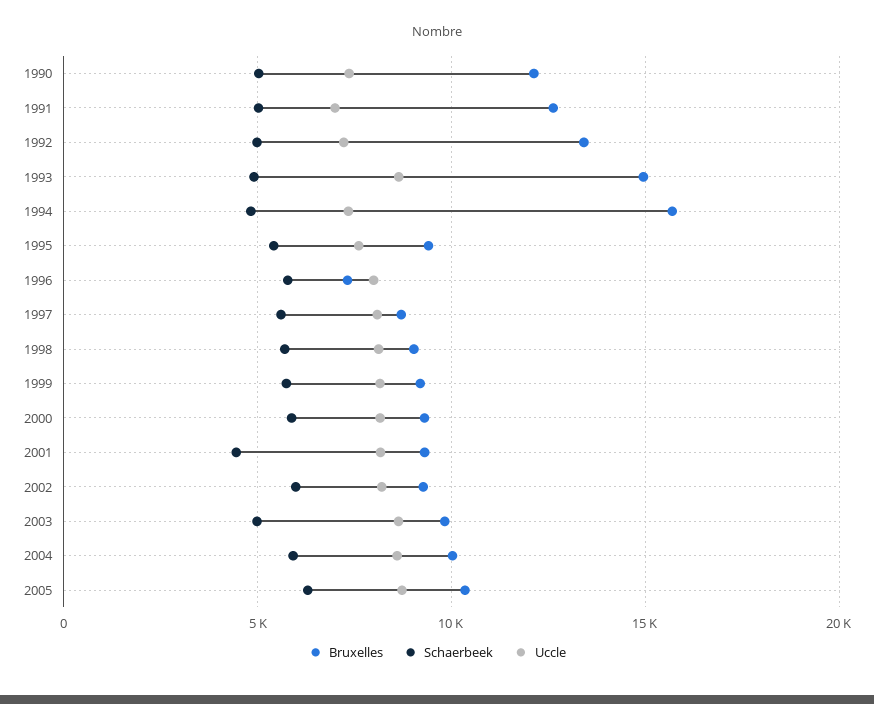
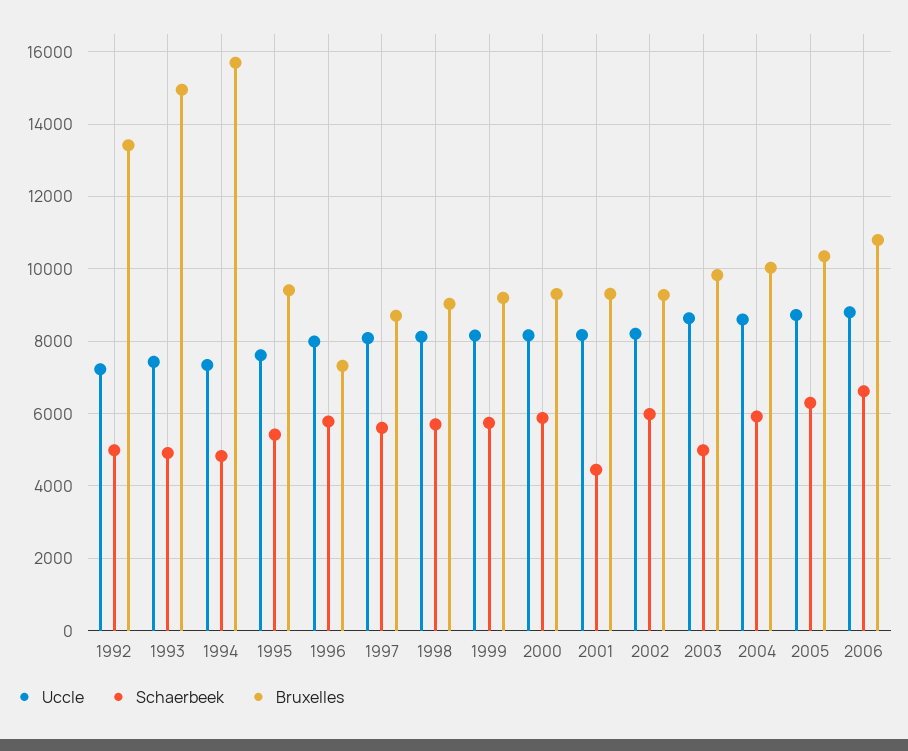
Bruxelles, 1990: 12000 -> none
Schaerbeek, 1990: 5000 -> none
Uccle, 1990: 7500 -> none
Bruxelles, 1991: 12500 -> none
Schaerbeek, 1991: 5000 -> none
Uccle, 1991: 7000 -> none
Uccle, 1993: 8500 -> 7400
Uccle, 2006: none -> 8800
Schaerbeek, 2006: none -> 6600
Bruxelles, 2006: none -> 10800

